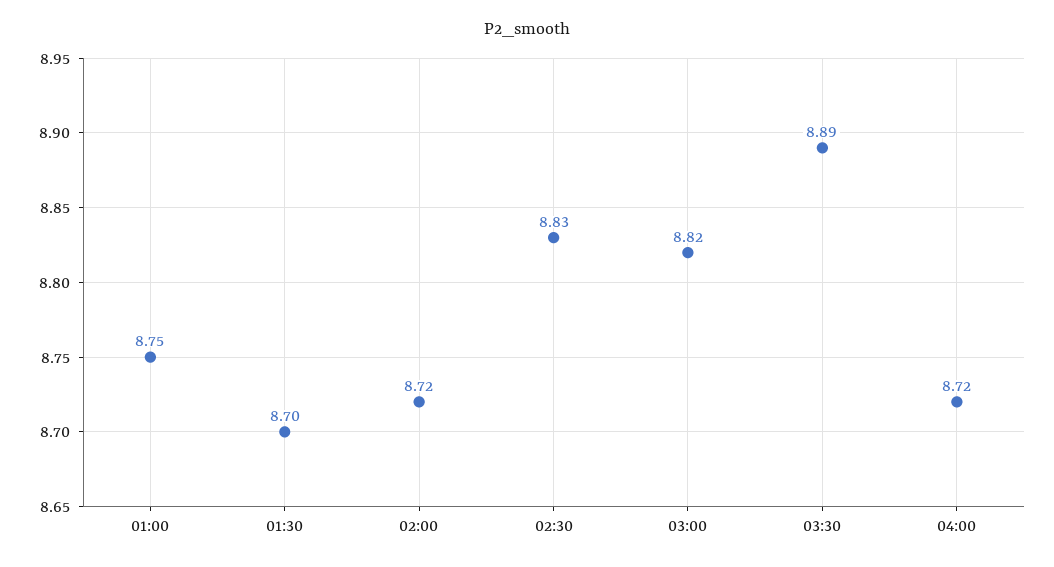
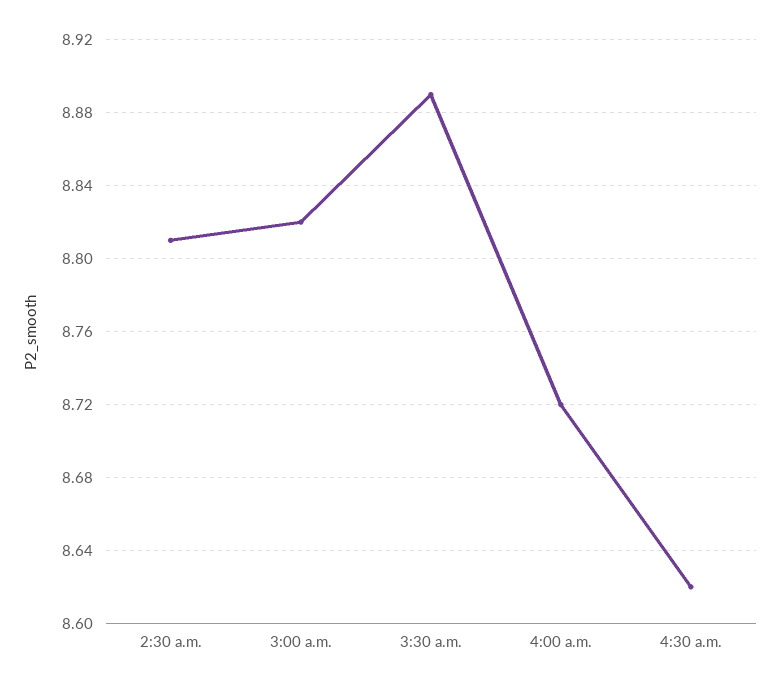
01:00: 8.75 -> none
01:30: 8.7 -> none
02:00: 8.72 -> none
02:30: 8.83 -> 8.81
4:30 a.m.: none -> 8.62

